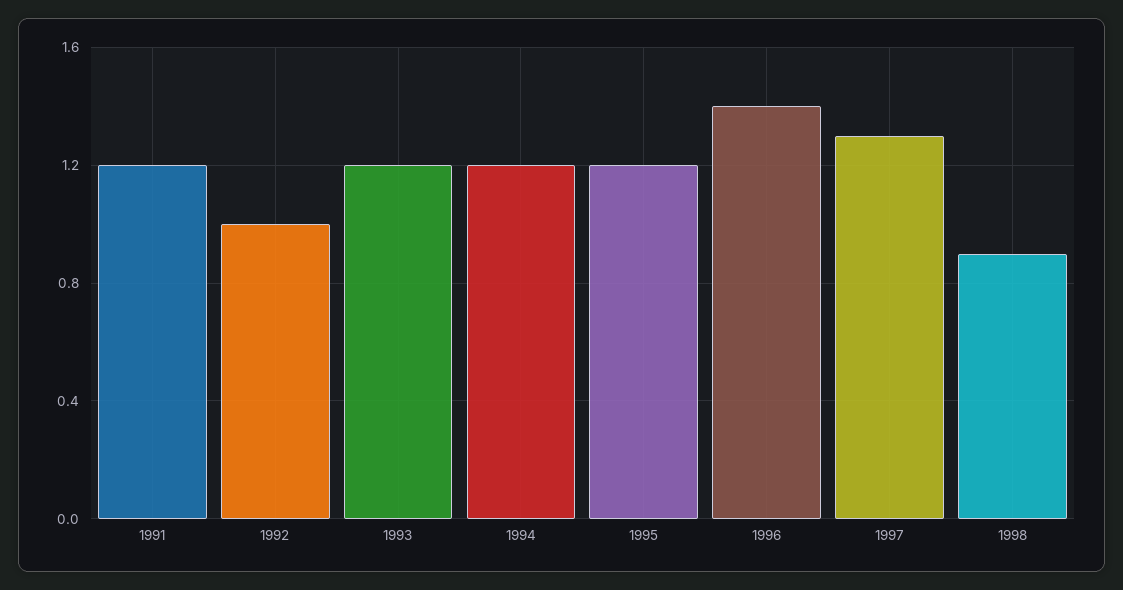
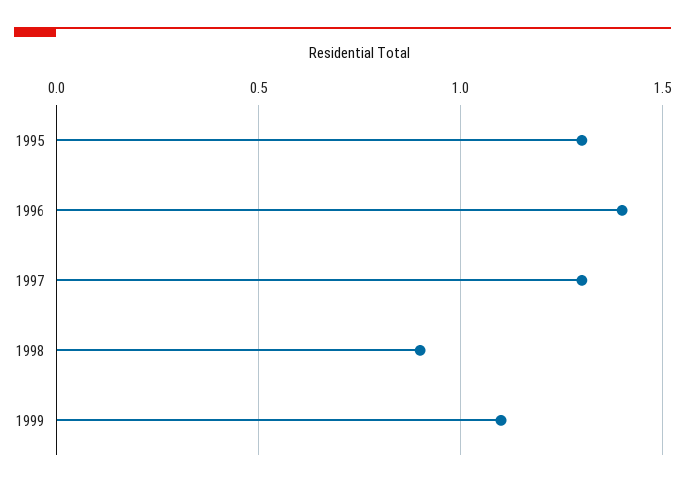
1991: 1.2 -> none
1992: 1 -> none
1993: 1.2 -> none
1994: 1.2 -> none
1995: 1.2 -> 1.3
1999: none -> 1.1

